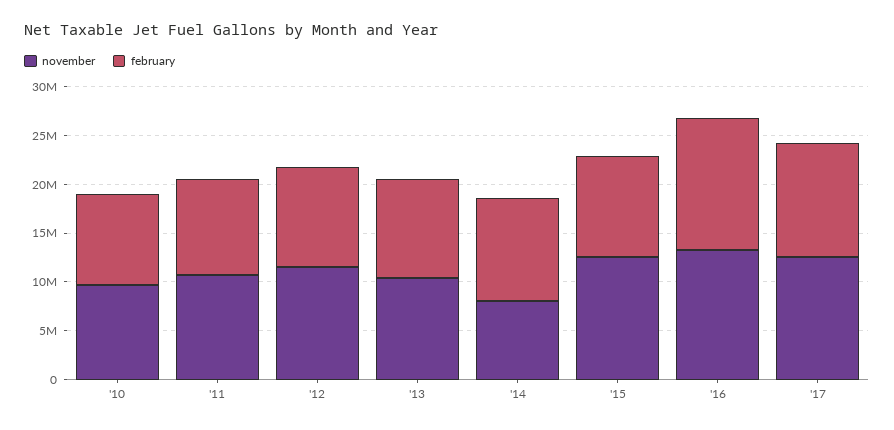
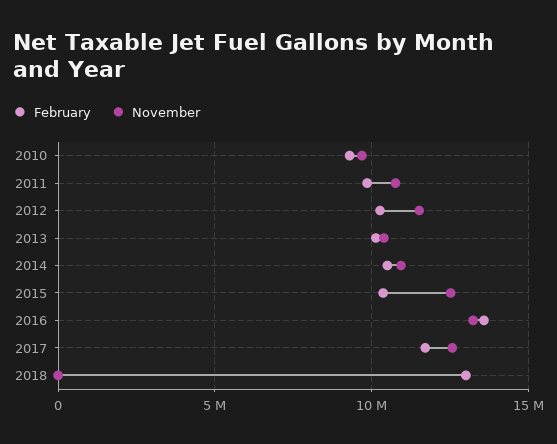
november, '14: 8000000 -> 11000000
february, 2018: none -> 13000000
november, 2018: none -> 0

